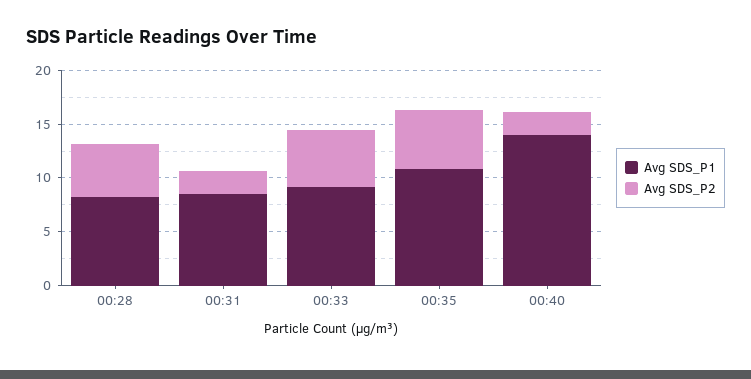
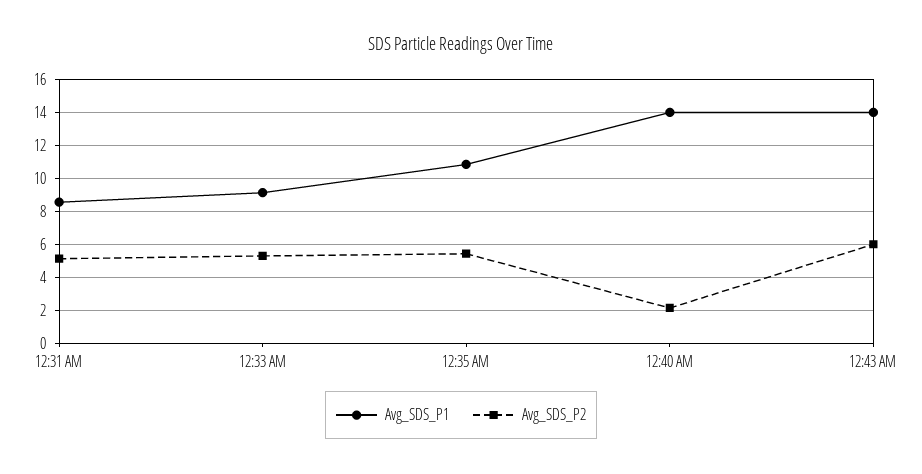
Avg SDS_P1, 00:28: 8 -> none
Avg SDS_P2, 00:28: 5 -> none
Avg SDS_P2, 00:31: 2 -> 5
Avg SDS_P1, 12:43 AM: none -> 14
Avg SDS_P2, 12:43 AM: none -> 6

